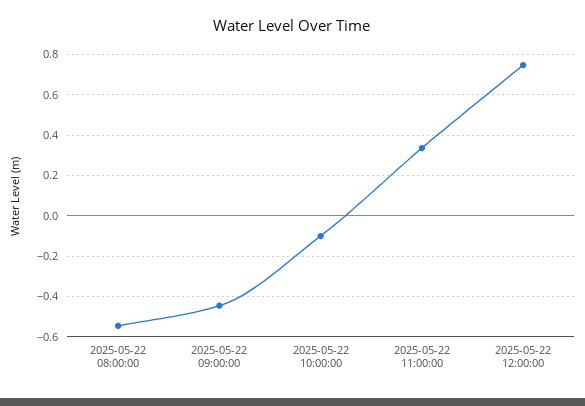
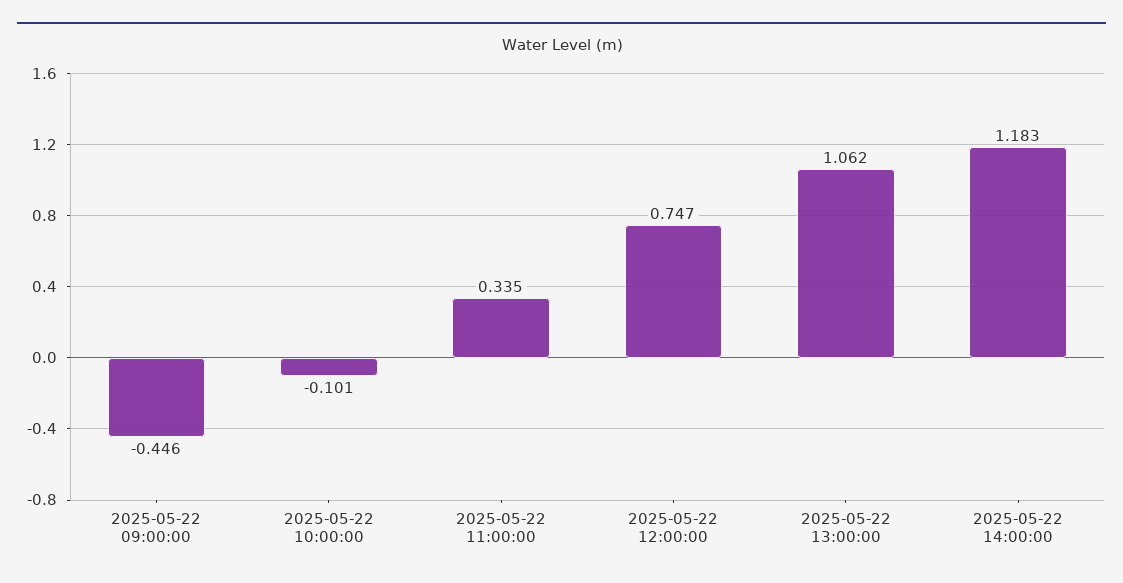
2025-05-22 08:00:00: -0.55 -> none
2025-05-22 13:00:00: none -> 1.062
2025-05-22 14:00:00: none -> 1.183

